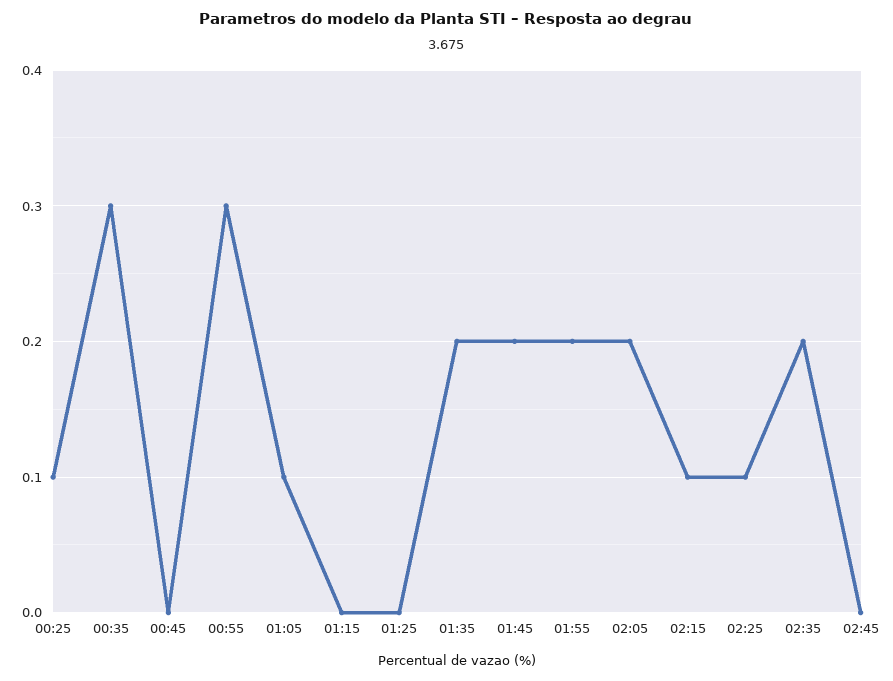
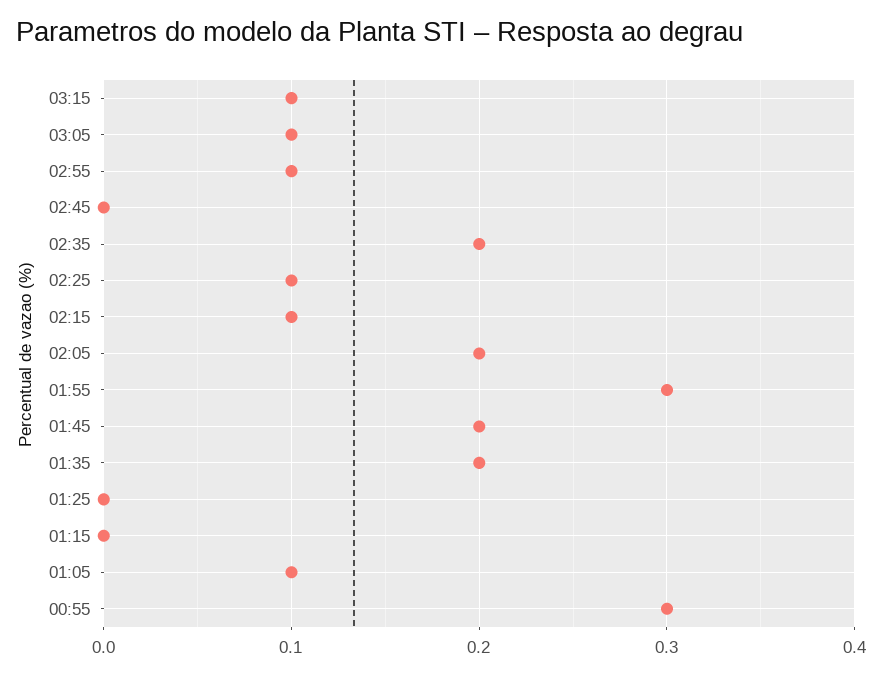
00:25: 0.1 -> none
00:35: 0.3 -> none
00:45: 0 -> none
01:55: 0.2 -> 0.3
03:15: none -> 0.1
03:05: none -> 0.1
02:55: none -> 0.1

